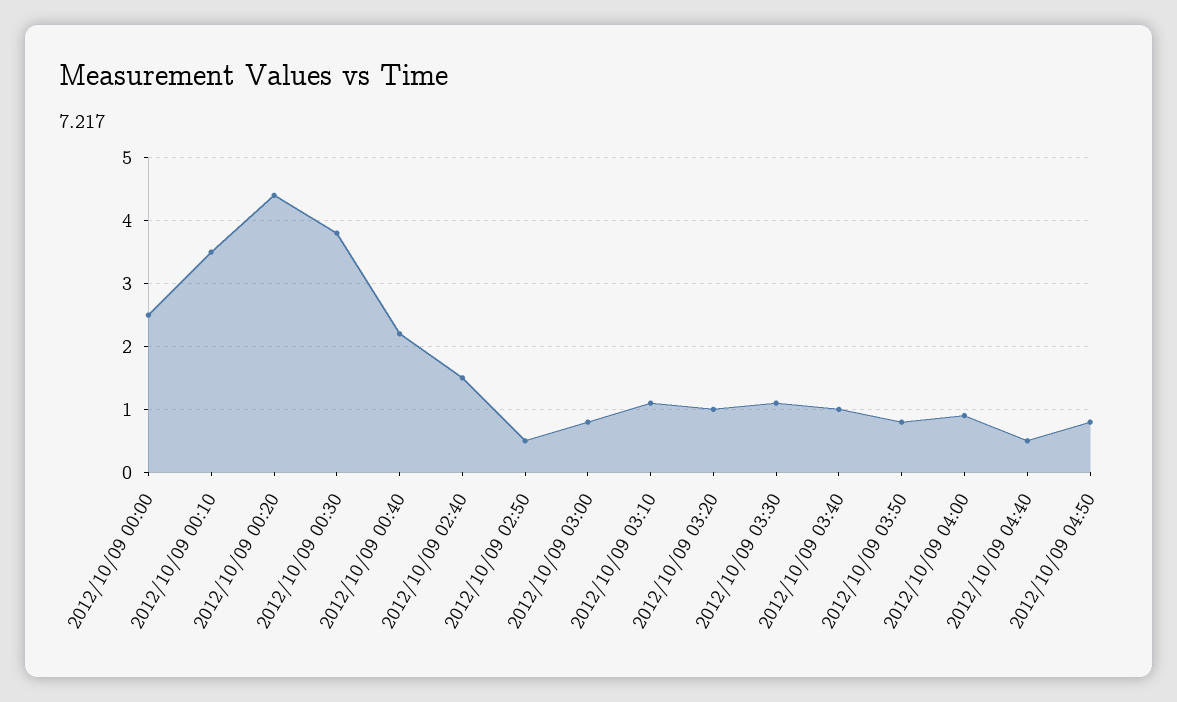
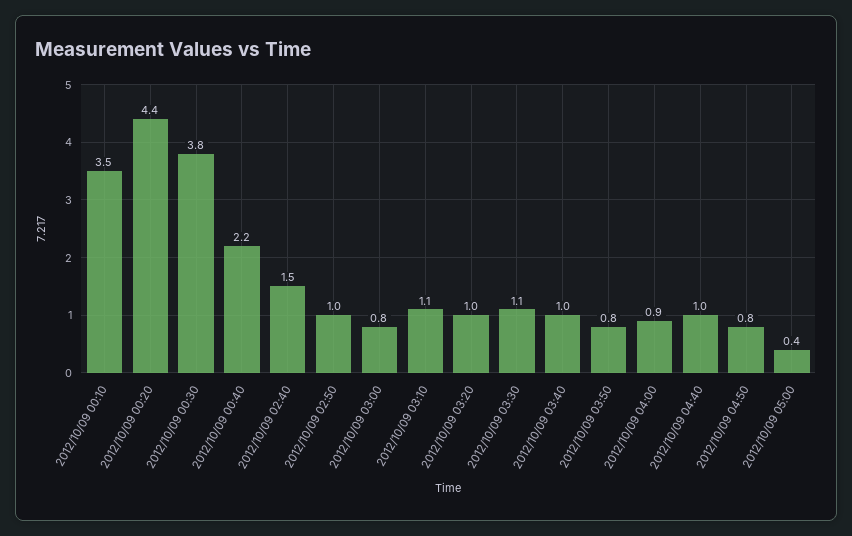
2012/10/09 00:00: 2.5 -> none
2012/10/09 02:50: 0.5 -> 1
2012/10/09 04:40: 0.5 -> 1
2012/10/09 05:00: none -> 0.4

